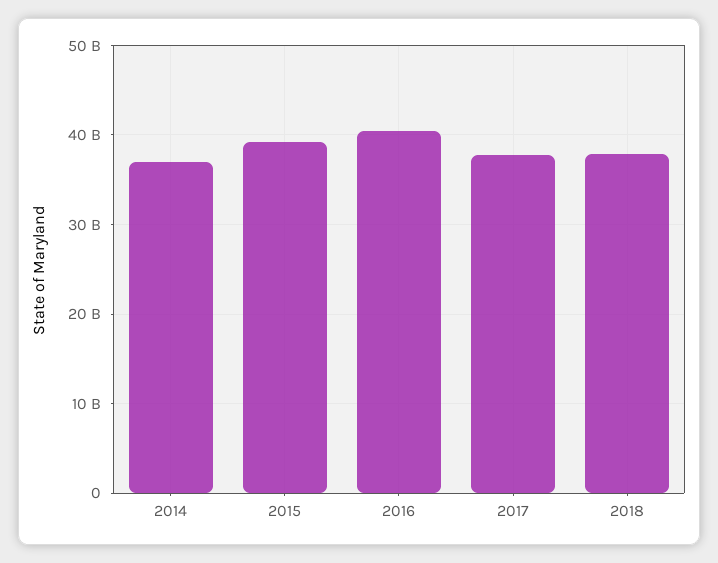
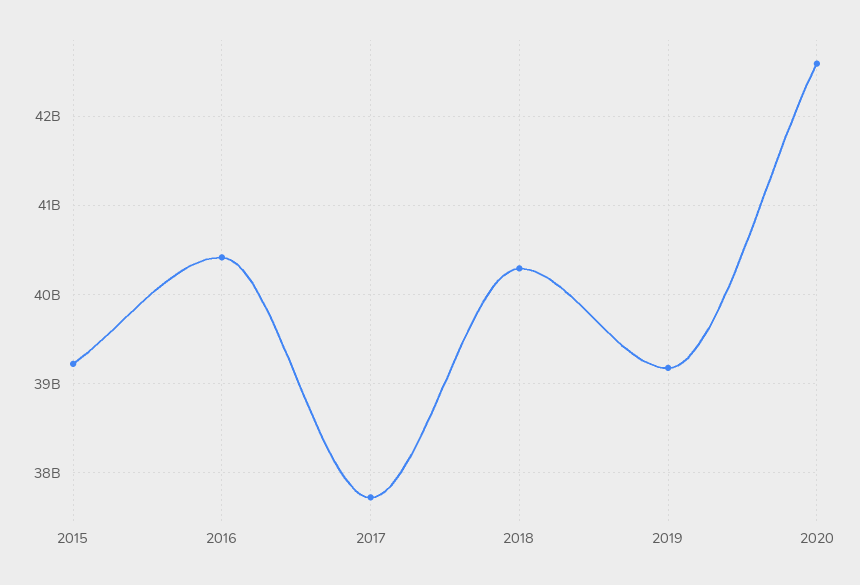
2014: 37000000000 -> none
2018: 38000000000 -> 40300000000
2019: none -> 39200000000
2020: none -> 42600000000

